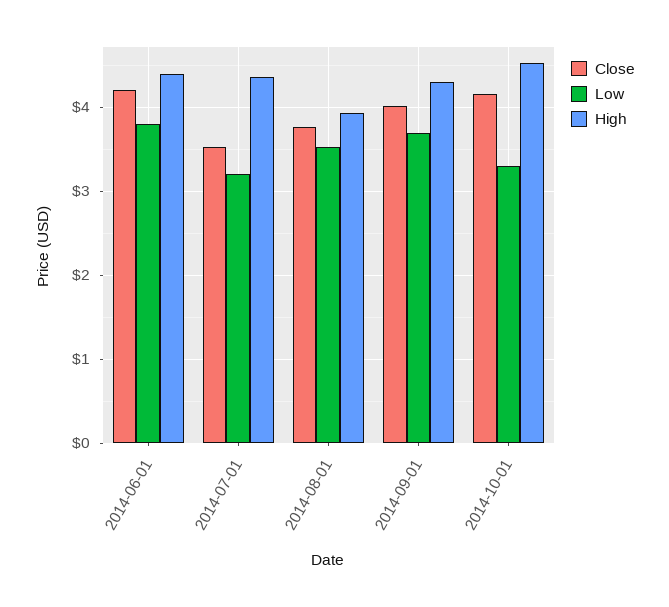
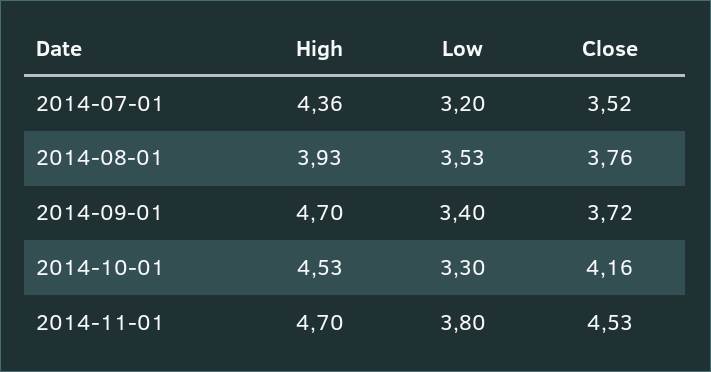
Close, 2014-06-01: 4.2 -> none
Low, 2014-06-01: 3.8 -> none
High, 2014-06-01: 4.4 -> none
Close, 2014-09-01: 4 -> 3.72
Low, 2014-09-01: 3.7 -> 3.4
High, 2014-09-01: 4.3 -> 4.7
High, 2014-11-01: none -> 4.7
Low, 2014-11-01: none -> 3.8
Close, 2014-11-01: none -> 4.53

